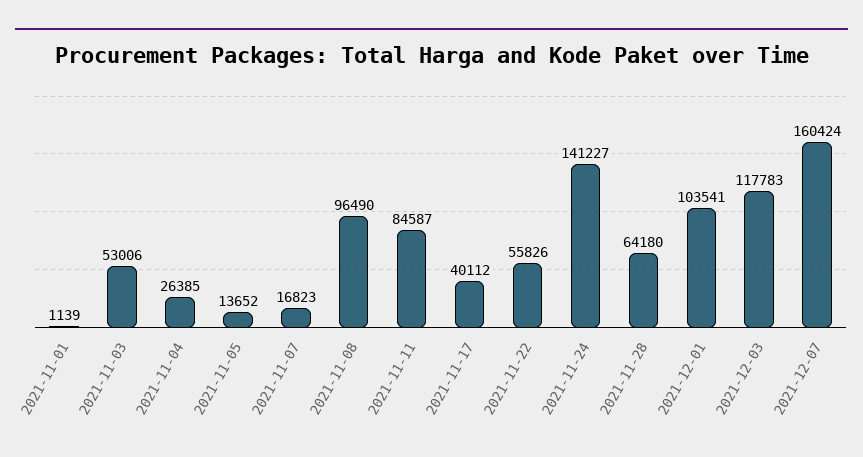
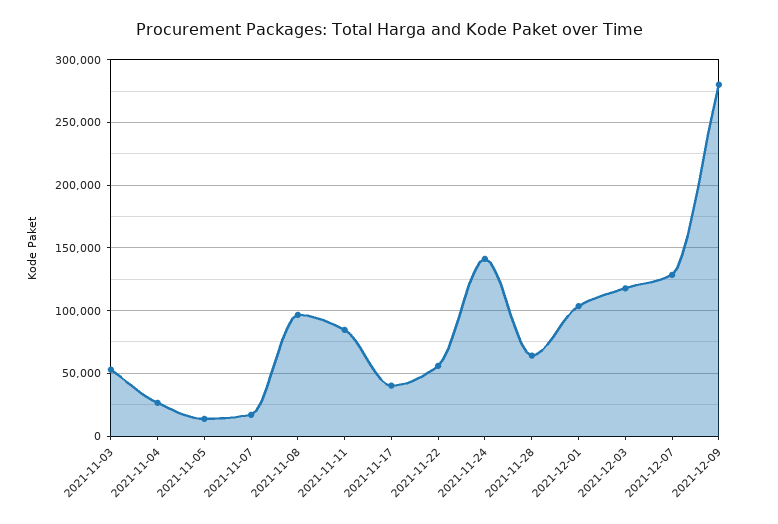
2021-11-01: 1139 -> none
2021-12-07: 160424 -> 130000
2021-12-09: none -> 280000

